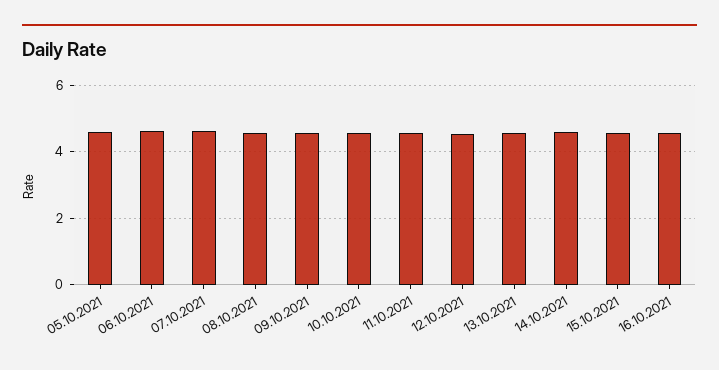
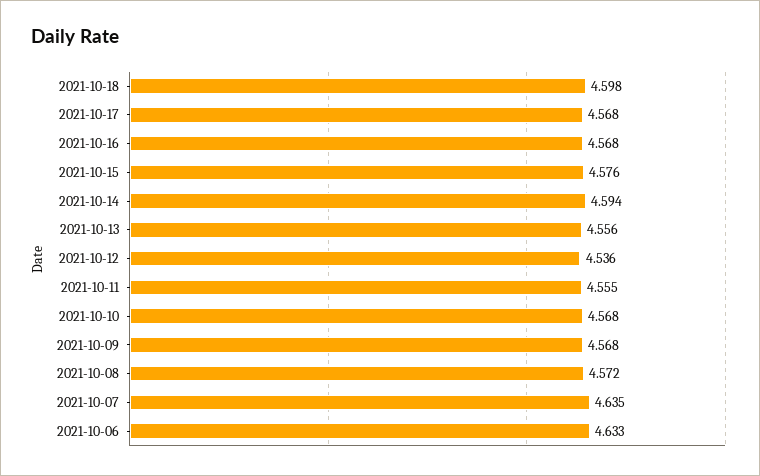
05.10.2021: 4.6 -> none
2021-10-18: none -> 4.598
2021-10-17: none -> 4.568

